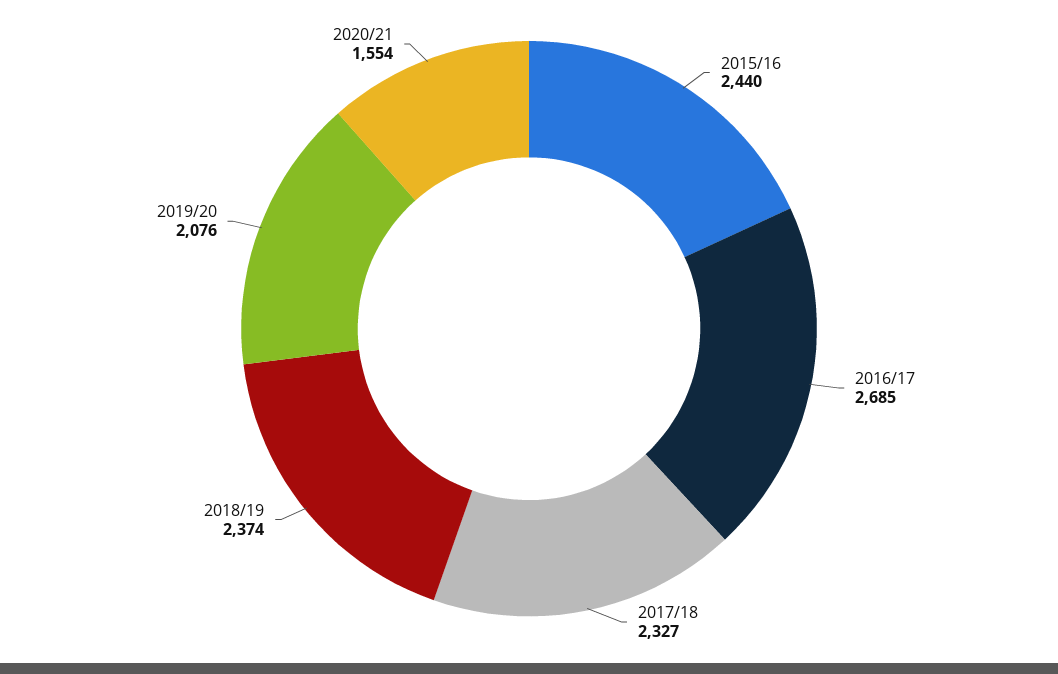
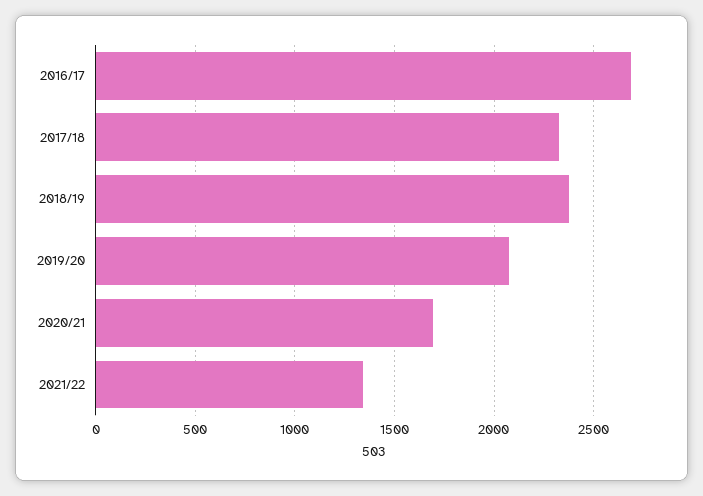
2015/16: 2440 -> none
2020/21: 1554 -> 1700
2021/22: none -> 1350

